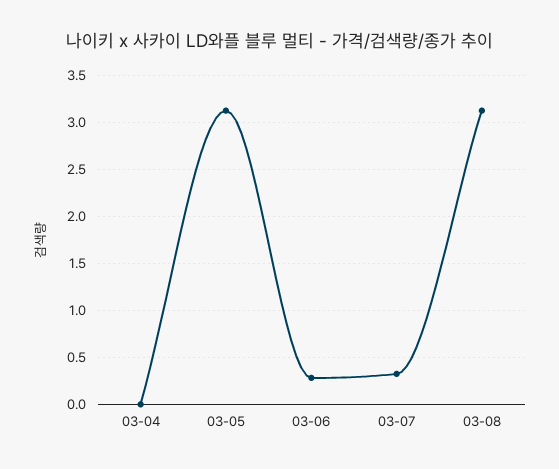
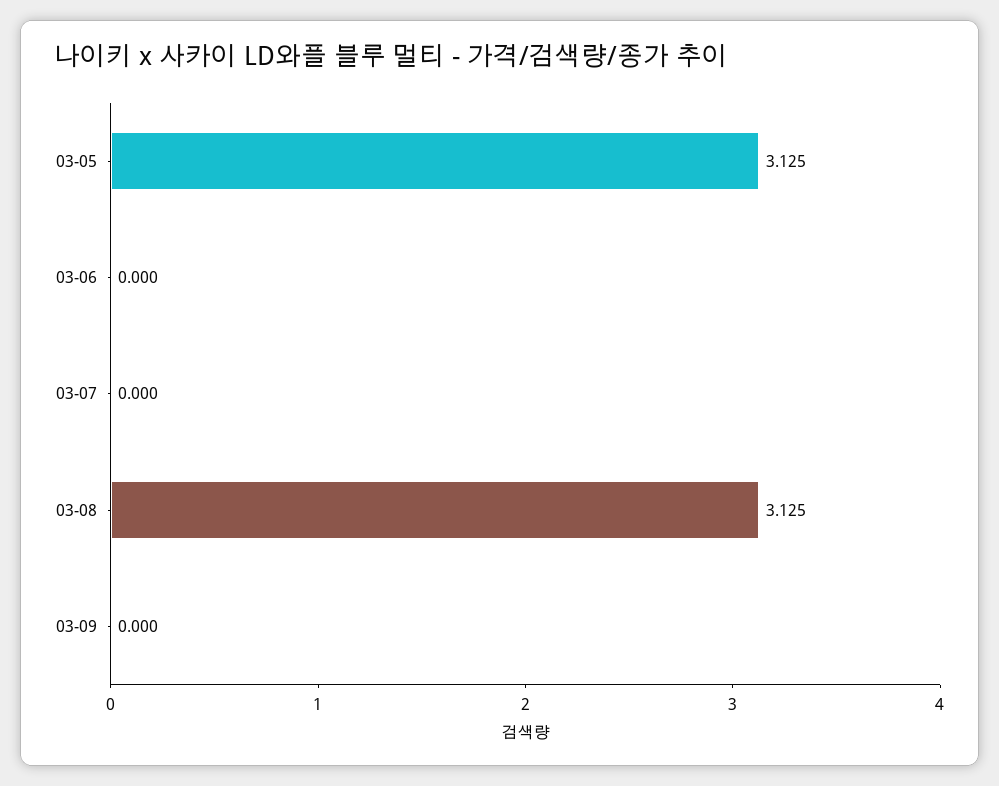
03-04: 0 -> none
03-06: 0.3 -> 0
03-07: 0.3 -> 0
03-09: none -> 0

